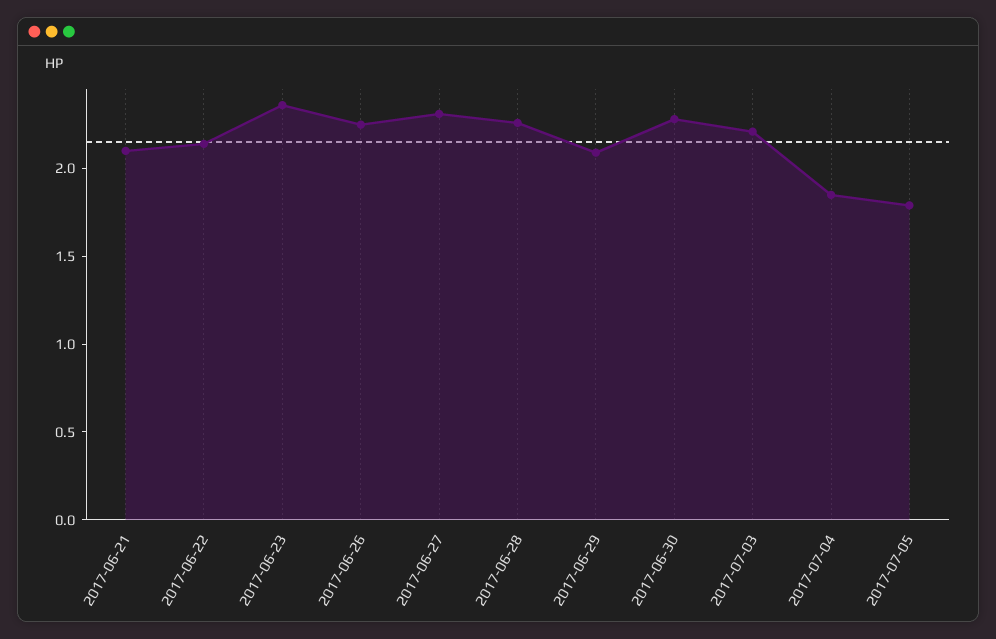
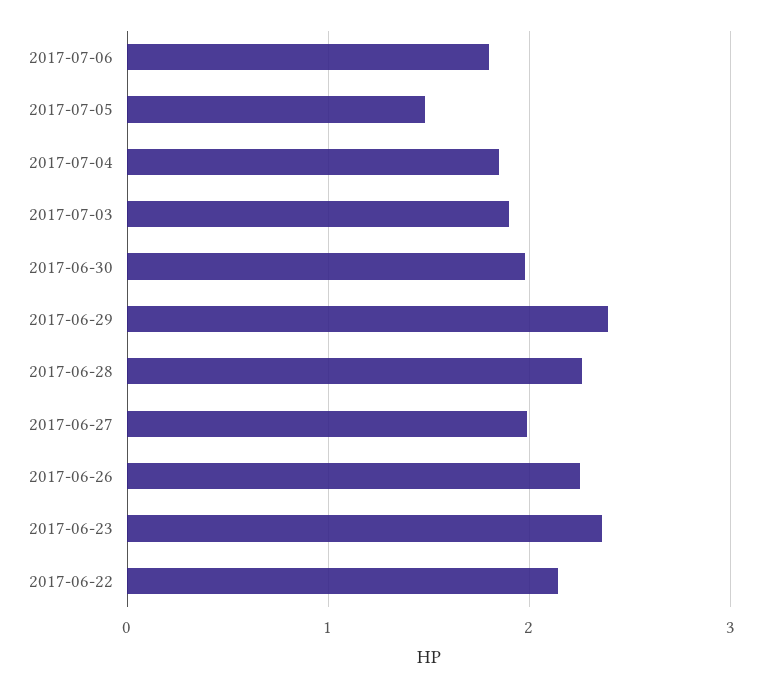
2017-06-21: 2.1 -> none
2017-06-27: 2.3 -> 2
2017-06-29: 2.1 -> 2.4
2017-06-30: 2.3 -> 2
2017-07-03: 2.2 -> 1.9
2017-07-05: 1.8 -> 1.5
2017-07-06: none -> 1.8

